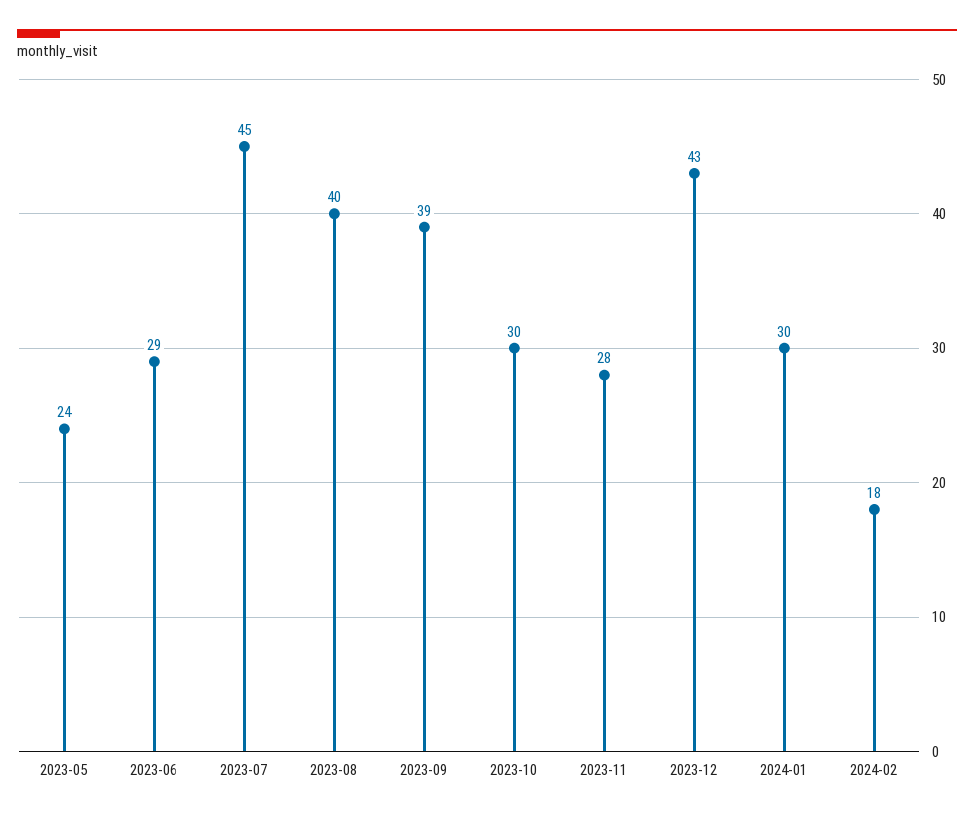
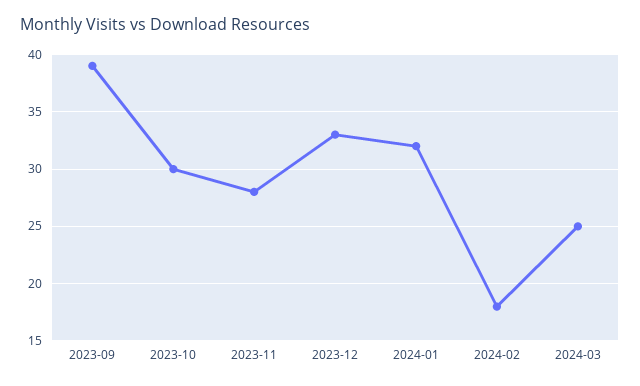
2023-05: 24 -> none
2023-06: 29 -> none
2023-07: 45 -> none
2023-08: 40 -> none
2023-12: 43 -> 33
2024-01: 30 -> 32
2024-03: none -> 25

